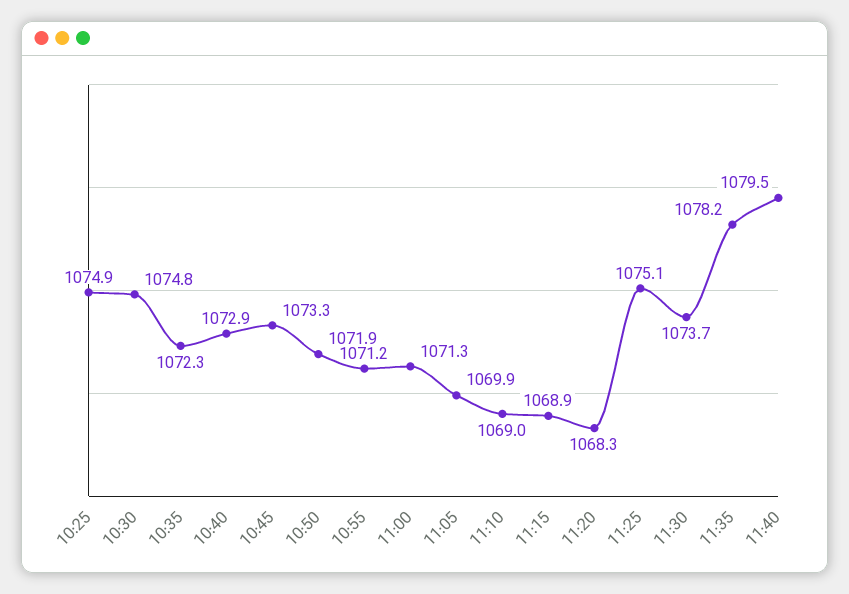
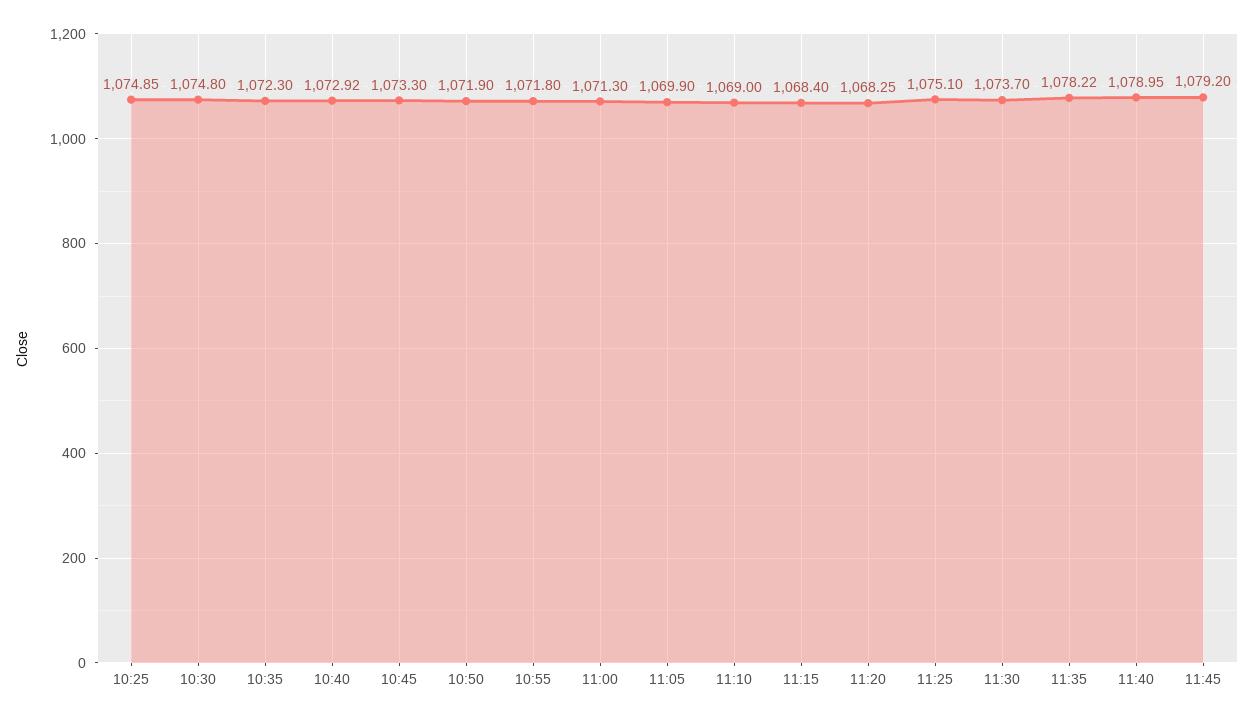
10:55: 1071.2 -> 1071.8
11:15: 1068.9 -> 1068.4
11:40: 1079.5 -> 1078.95
11:45: none -> 1079.2

